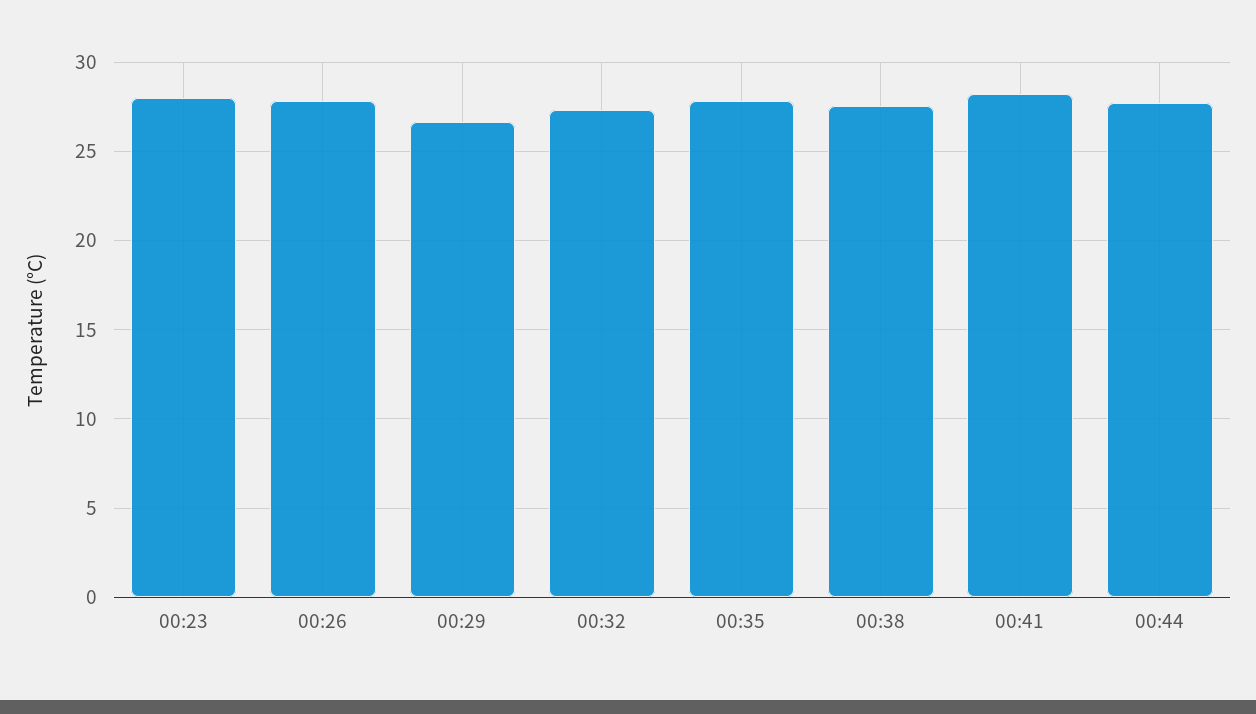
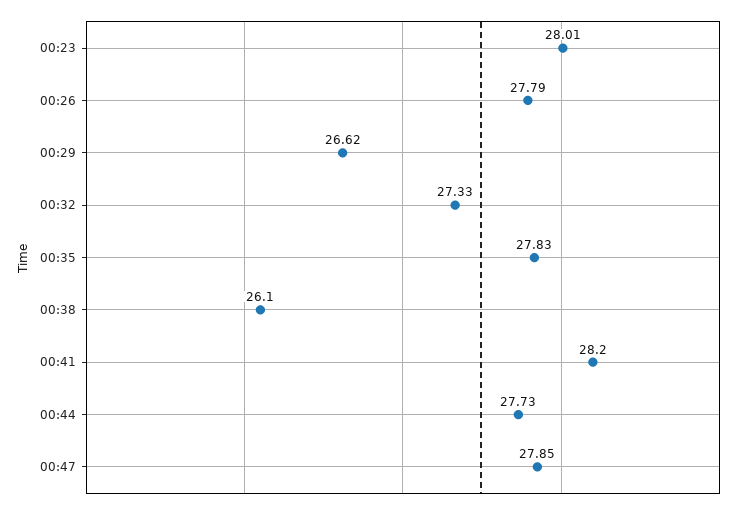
00:38: 27.5 -> 26.1
00:47: none -> 27.85

